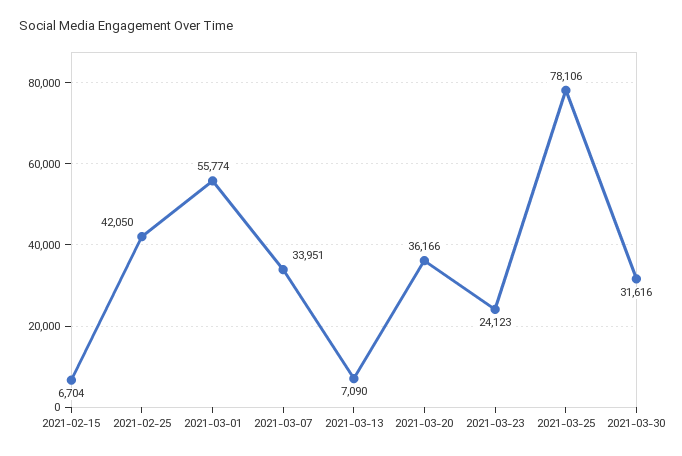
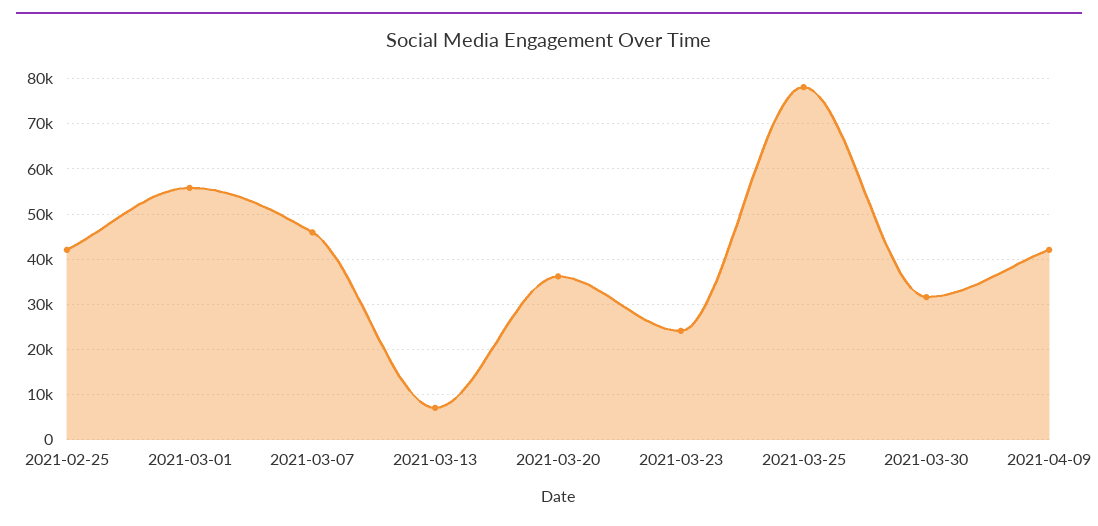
2021-02-15: 6704 -> none
2021-03-07: 33951 -> 46000
2021-04-09: none -> 42000

